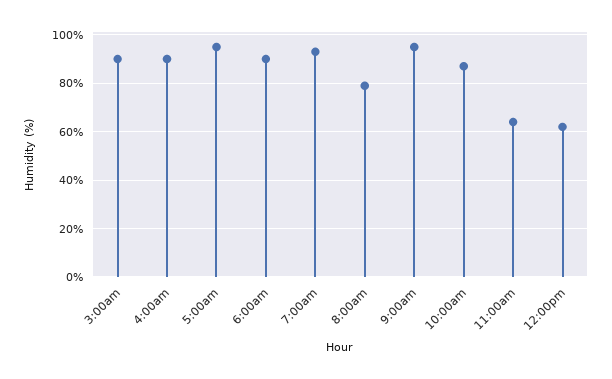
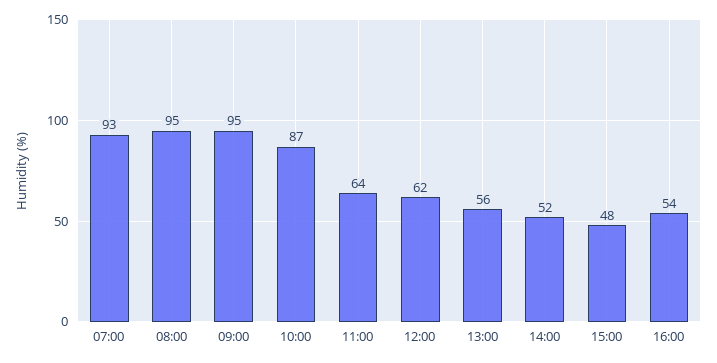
3:00am: 90 -> none
4:00am: 90 -> none
5:00am: 95 -> none
6:00am: 90 -> none
8:00am: 80 -> 95
13:00: none -> 56
14:00: none -> 52
15:00: none -> 48
16:00: none -> 54

